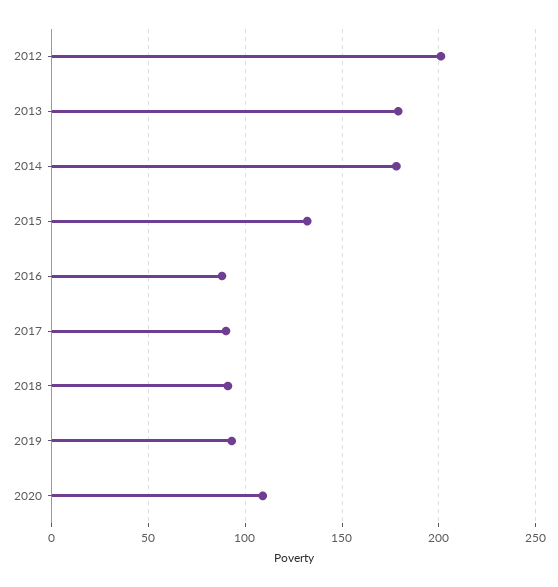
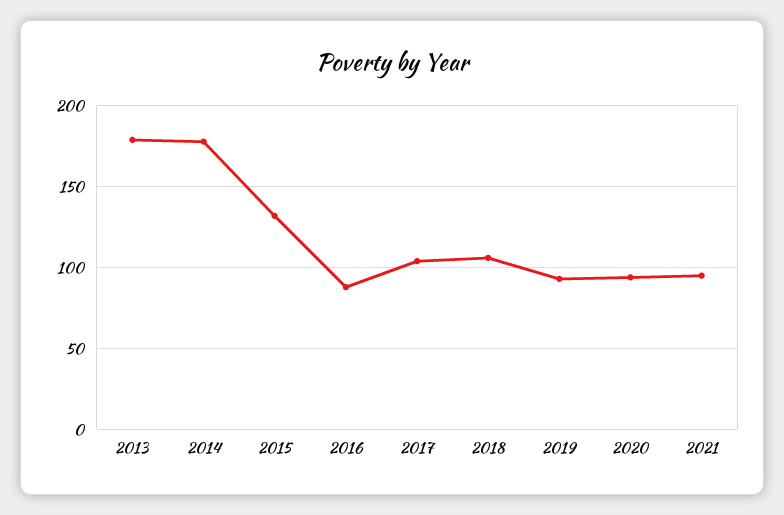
2012: 200 -> none
2017: 90 -> 105
2018: 90 -> 105
2020: 110 -> 95
2021: none -> 95

